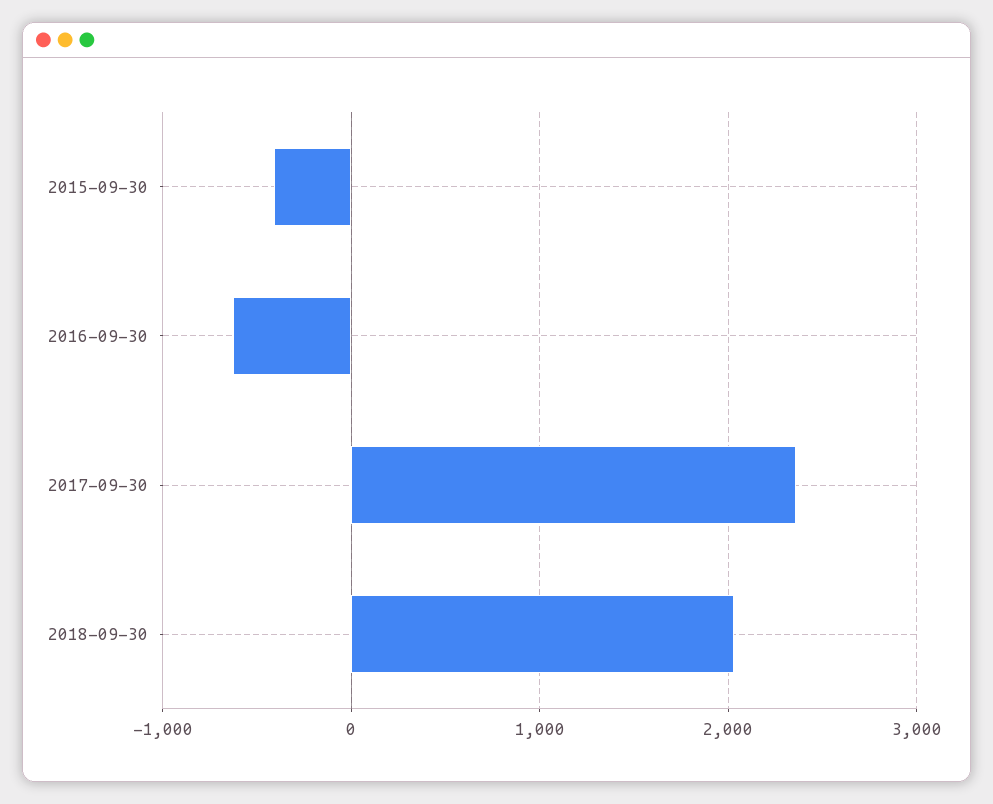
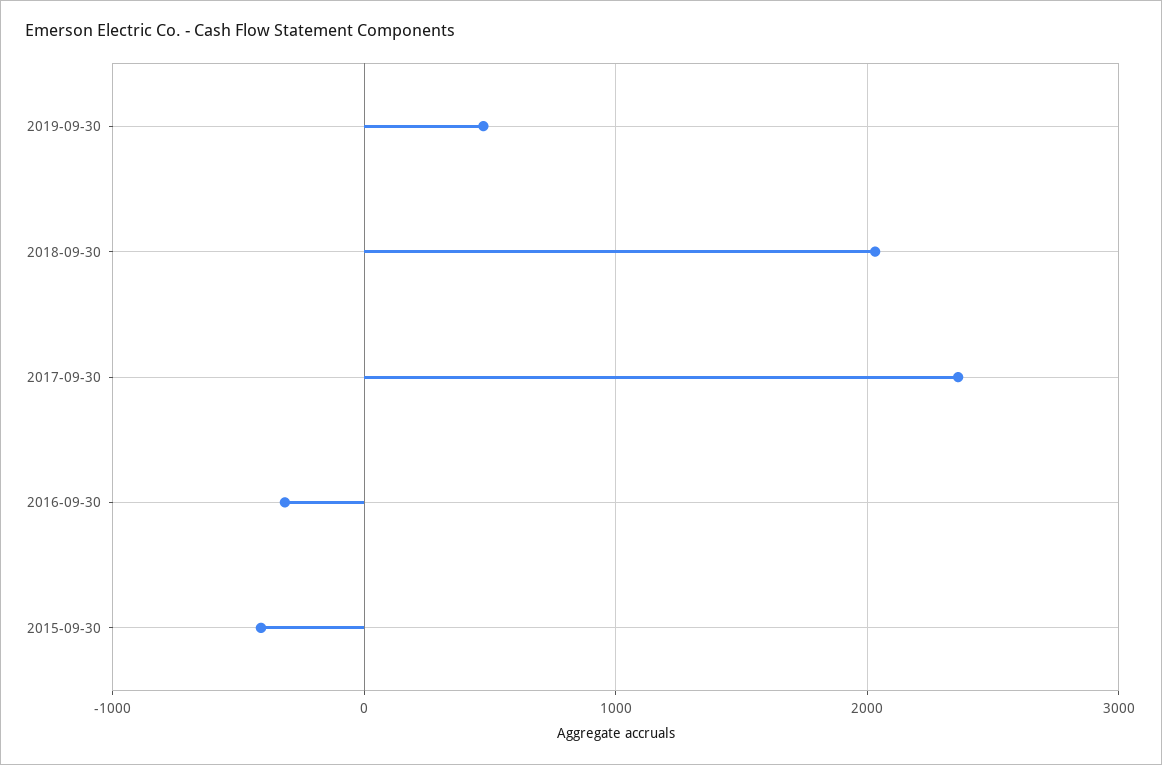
2016-09-30: -600 -> -300
2019-09-30: none -> 500

